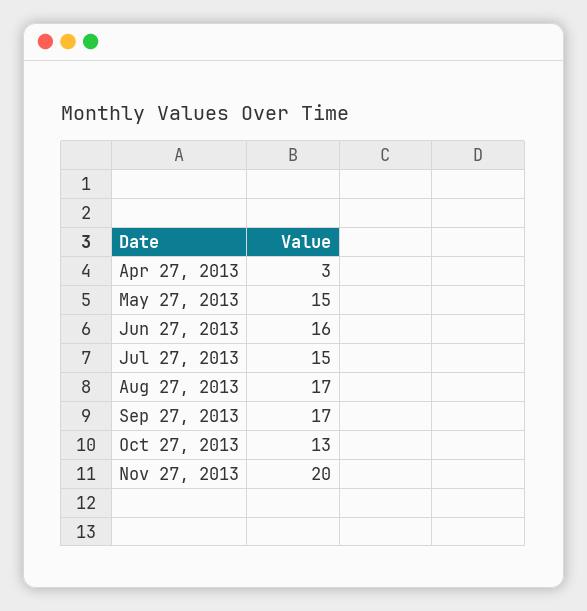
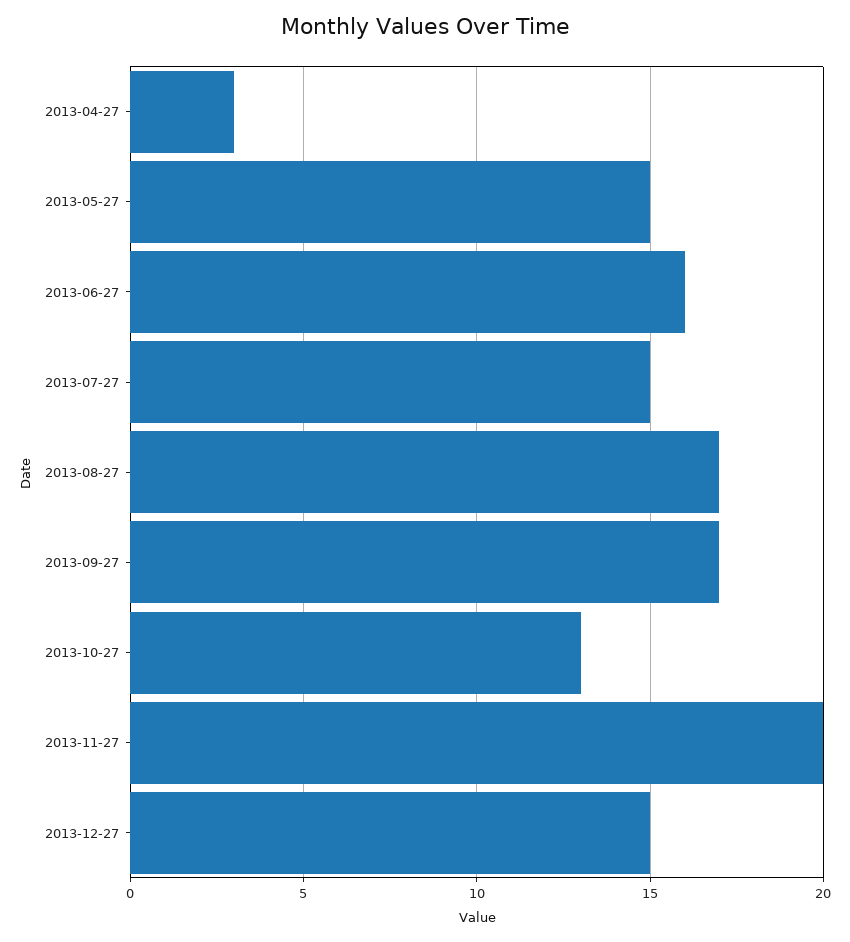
2013-12-27: none -> 15

